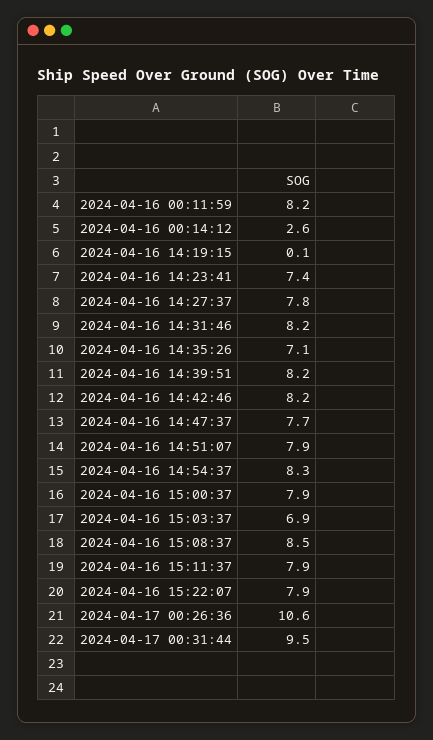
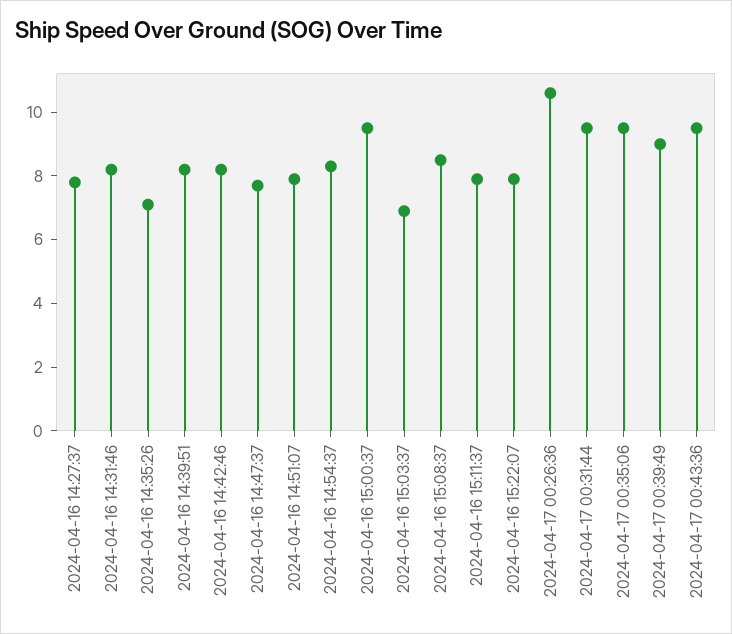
2024-04-16 00:11:59: 8.2 -> none
2024-04-16 00:14:12: 2.6 -> none
2024-04-16 14:19:15: 0.1 -> none
2024-04-16 14:23:41: 7.4 -> none
2024-04-16 15:00:37: 7.9 -> 9.5
2024-04-17 00:35:06: none -> 9.5
2024-04-17 00:39:49: none -> 9
2024-04-17 00:43:36: none -> 9.5

